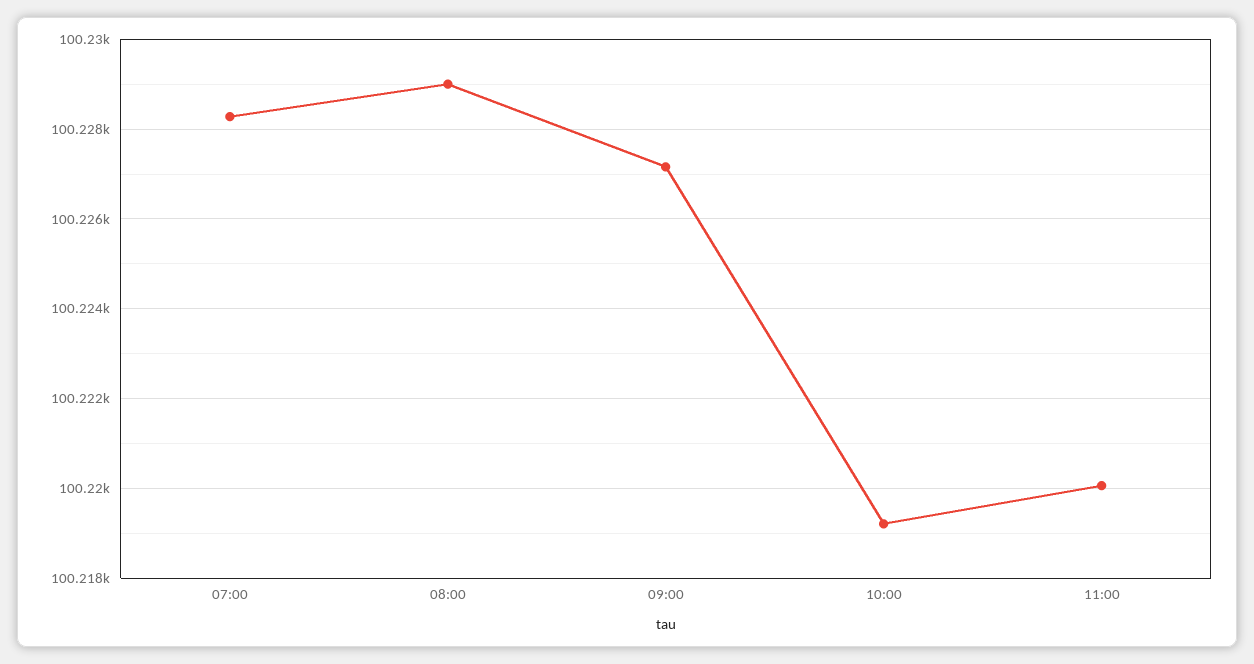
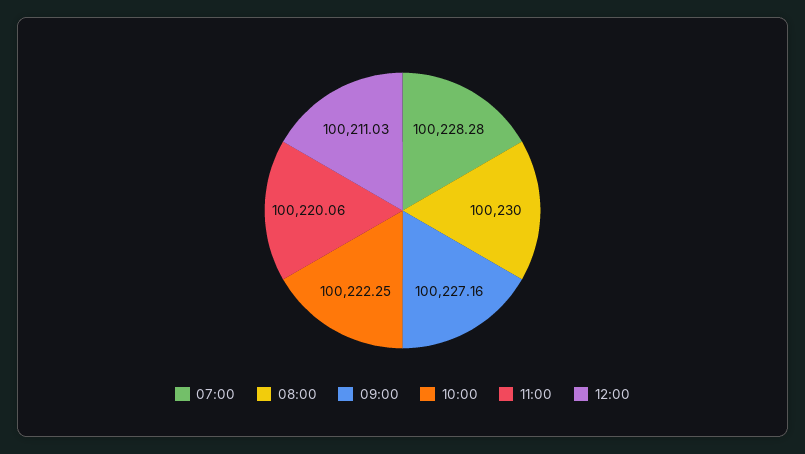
08:00: 100229 -> 100230
10:00: 100219.2 -> 100222.25
12:00: none -> 100211.03

